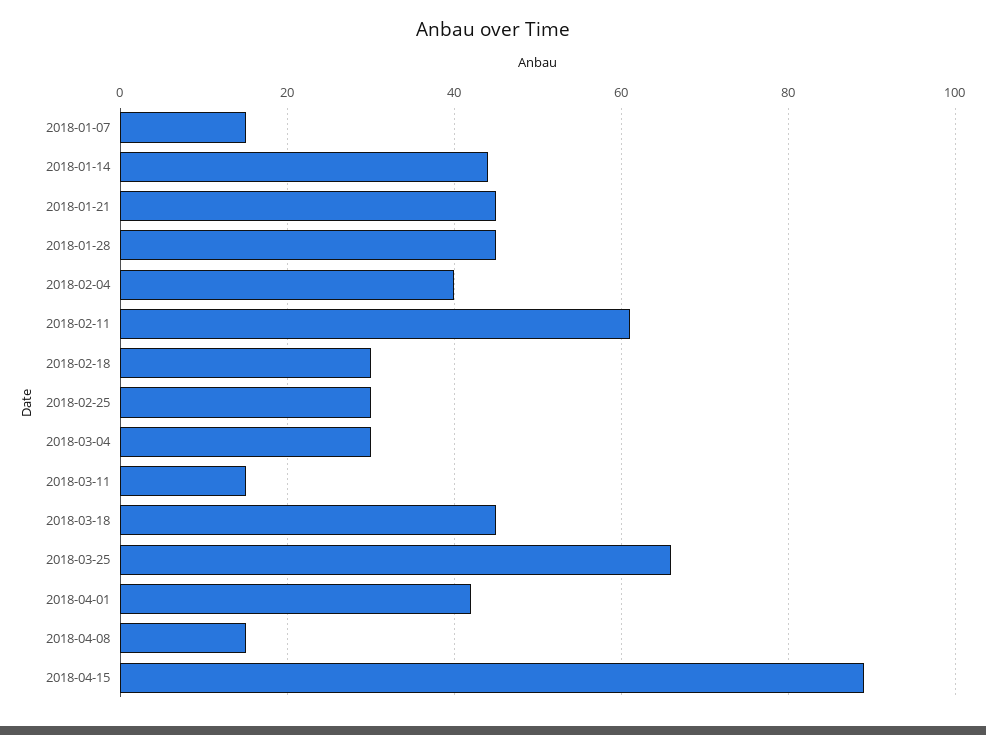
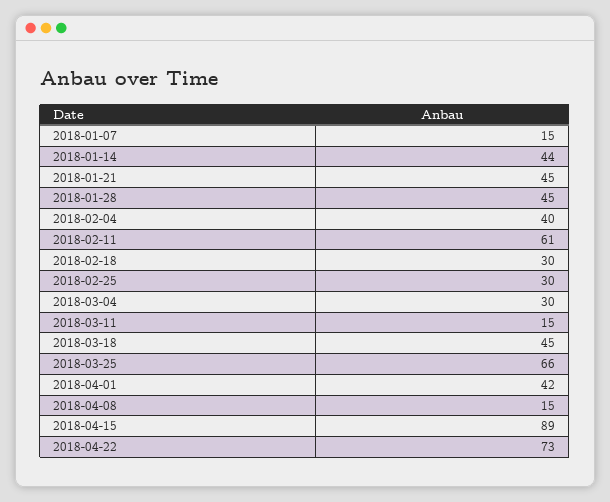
2018-04-22: none -> 73

